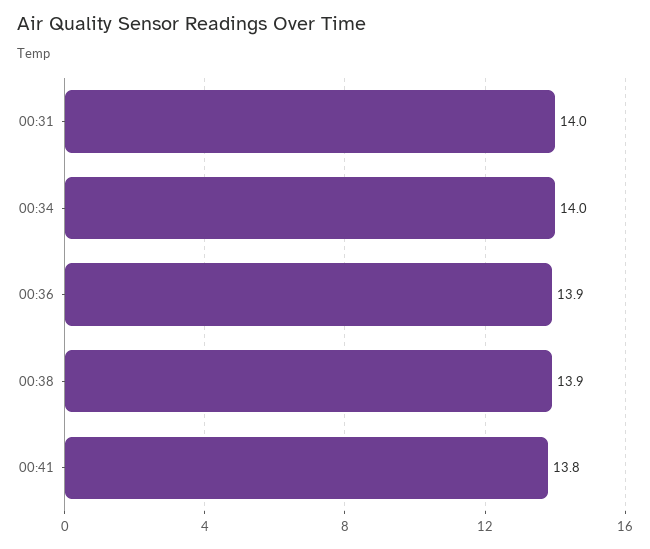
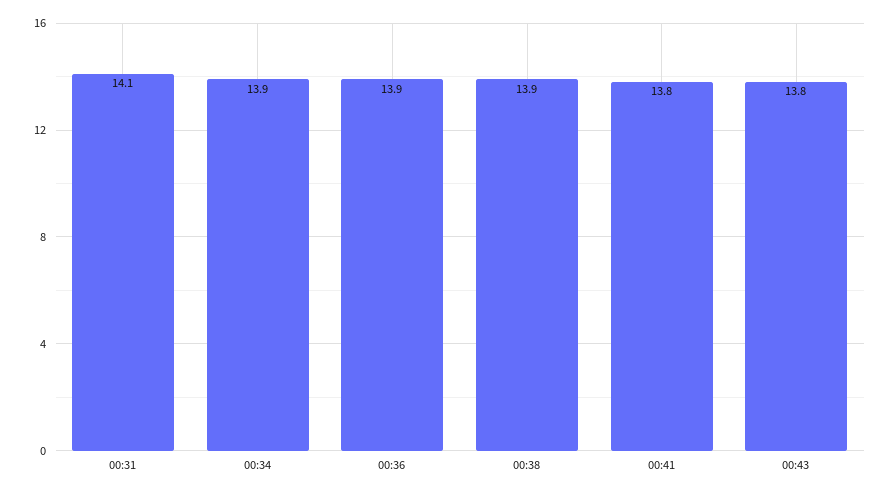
00:31: 14 -> 14.1
00:34: 14 -> 13.9
00:43: none -> 13.8

